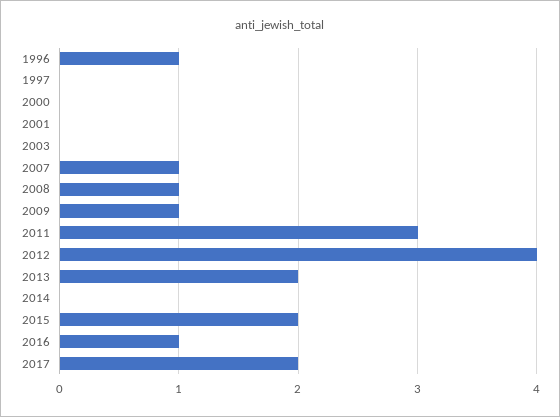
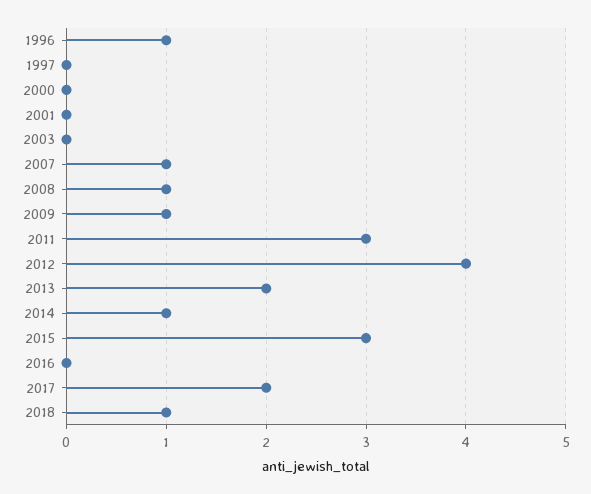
2014: 0 -> 1
2015: 2 -> 3
2016: 1 -> 0
2018: none -> 1

